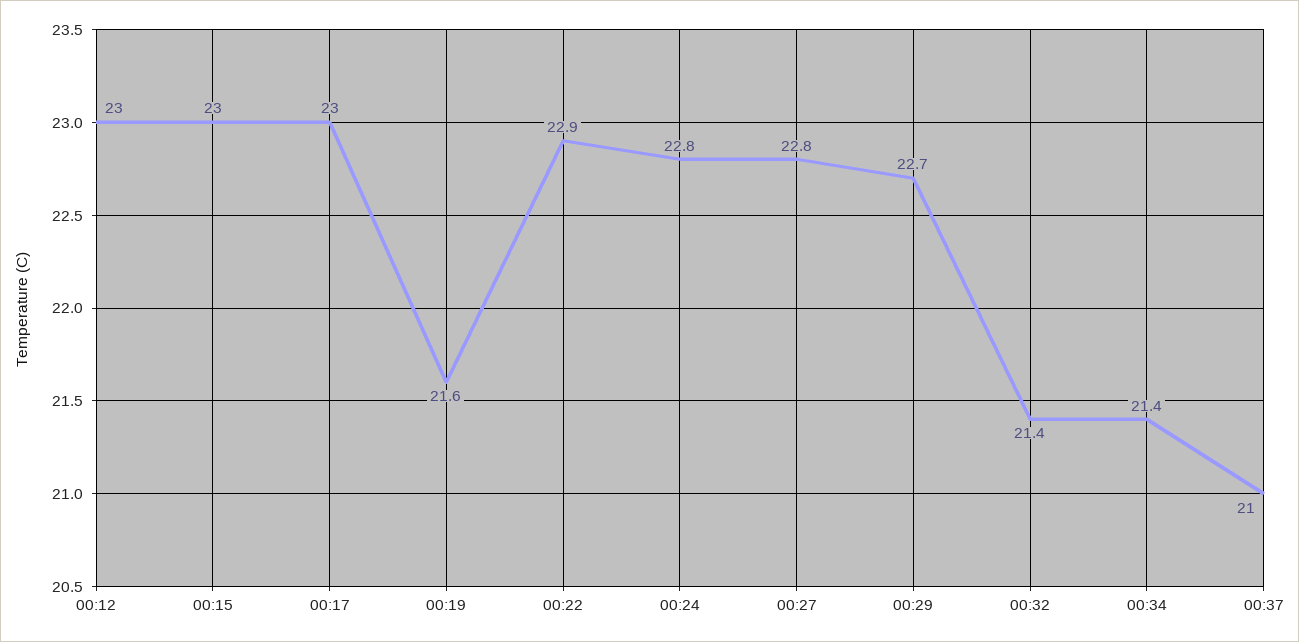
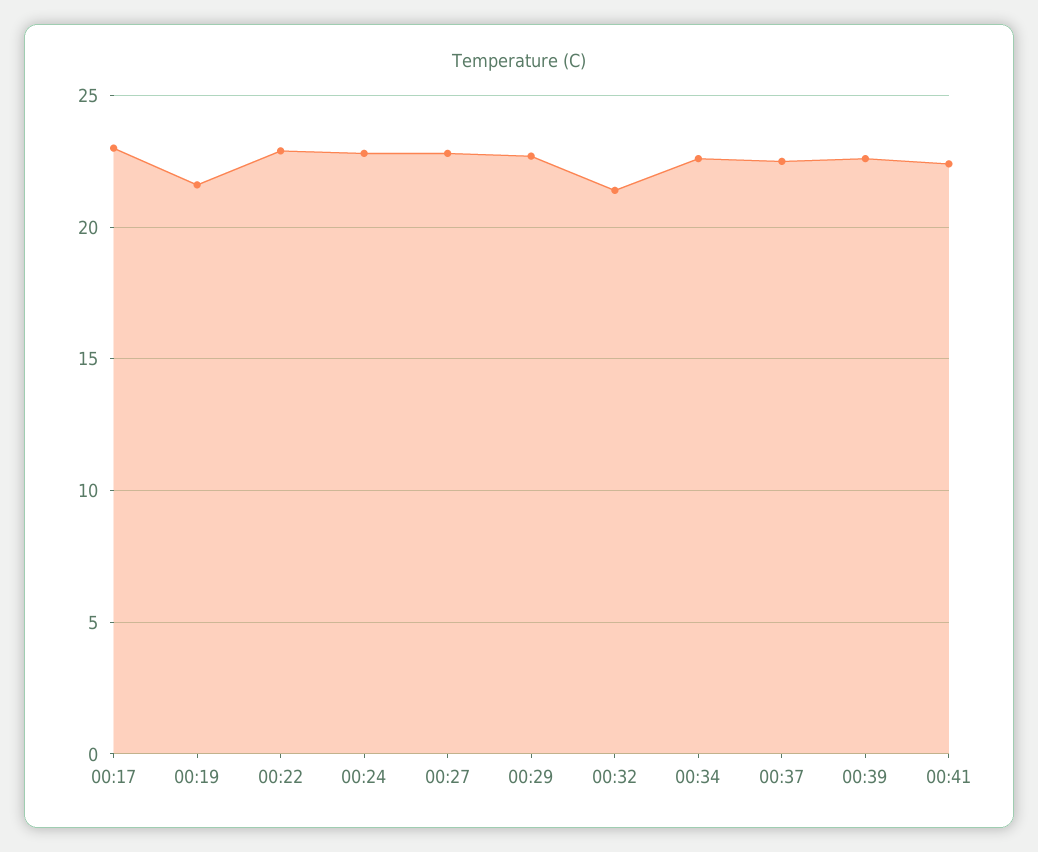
00:12: 23 -> none
00:15: 23 -> none
00:34: 21.4 -> 22.5
00:37: 21 -> 22.5
00:39: none -> 22.5
00:41: none -> 22.5

